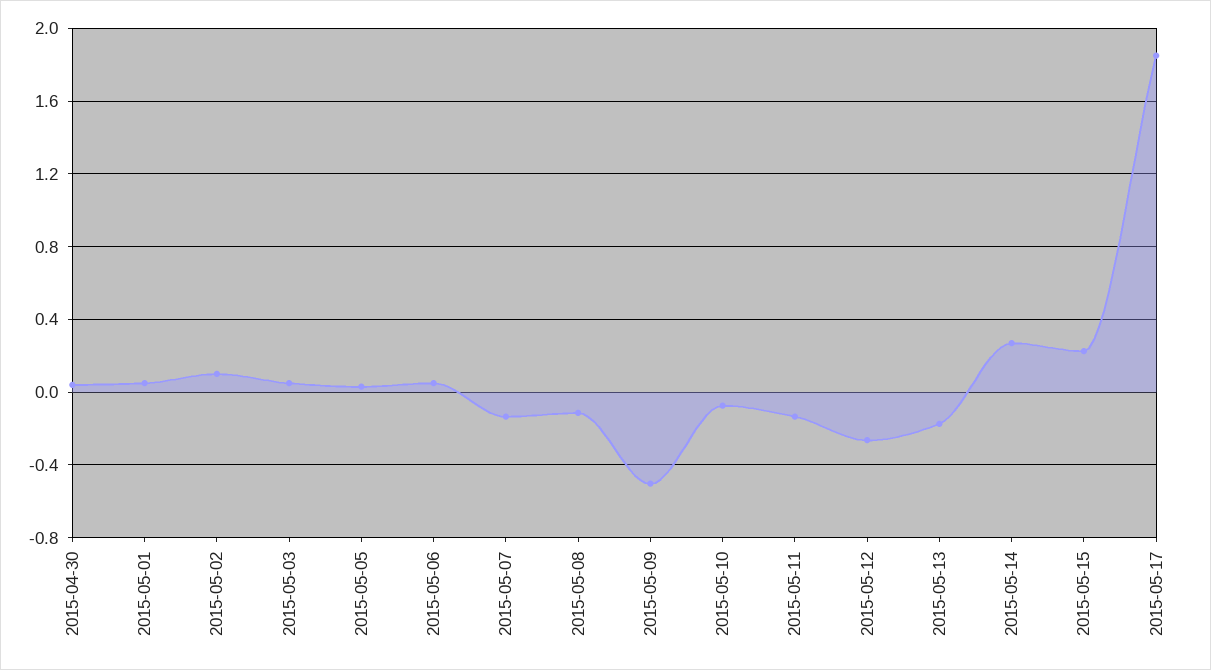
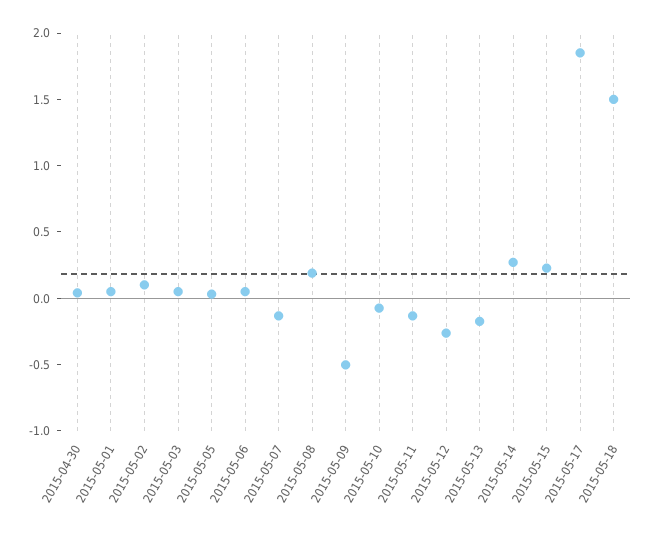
2015-05-08: -0.1 -> 0.2
2015-05-18: none -> 1.5

